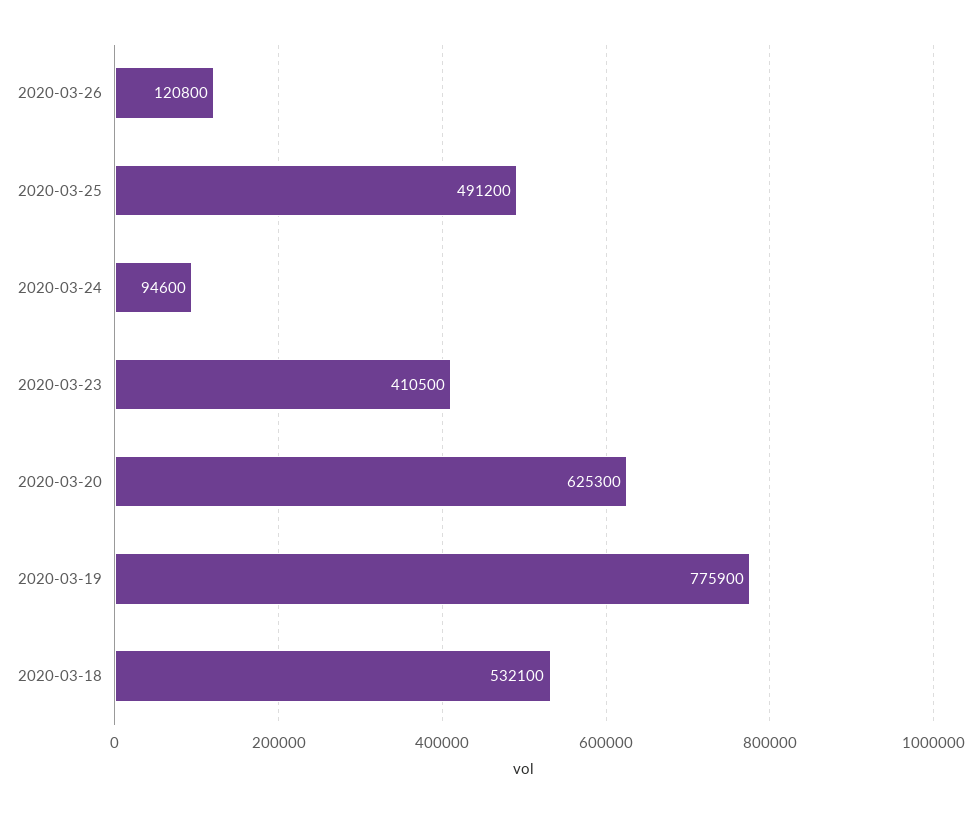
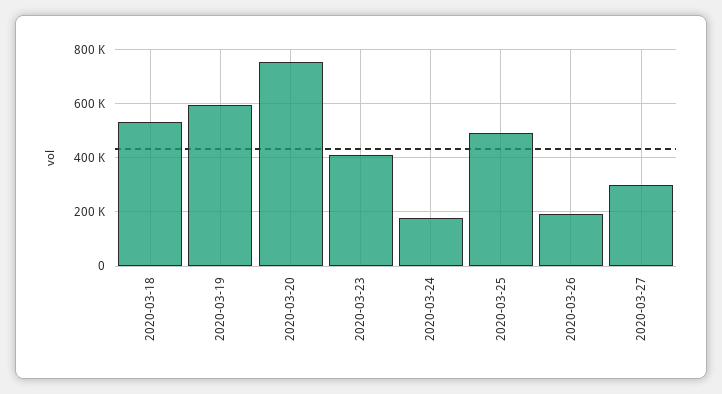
2020-03-26: 120800 -> 200000
2020-03-24: 94600 -> 175000
2020-03-20: 625300 -> 750000
2020-03-19: 775900 -> 600000
2020-03-27: none -> 300000

